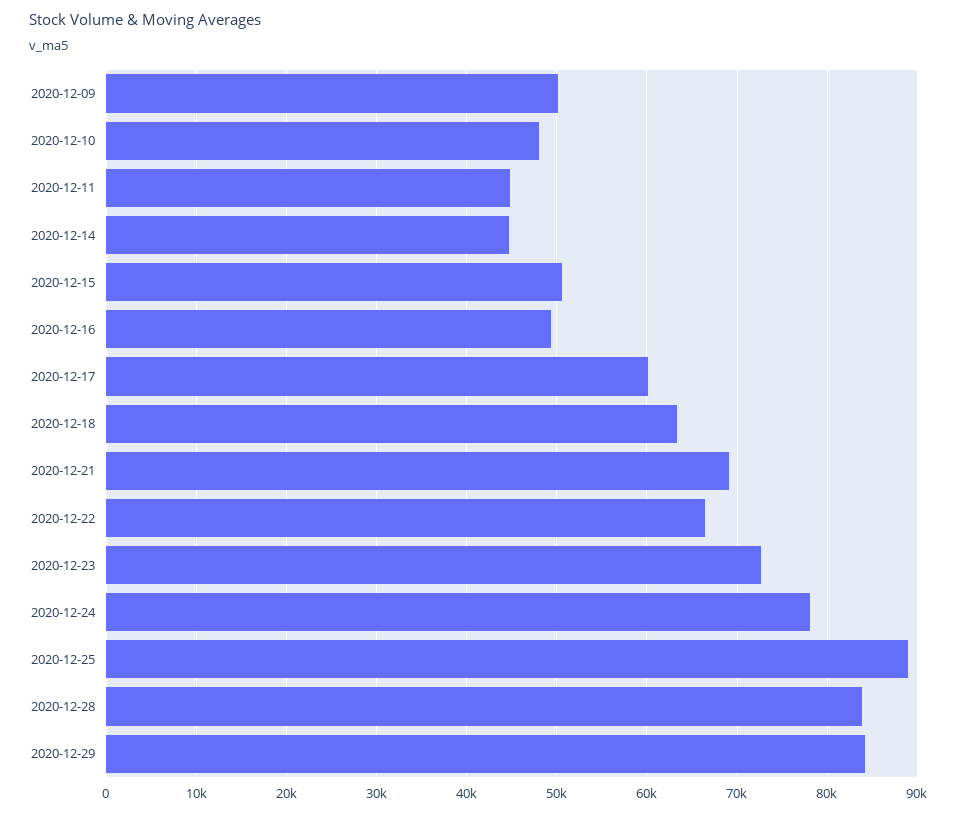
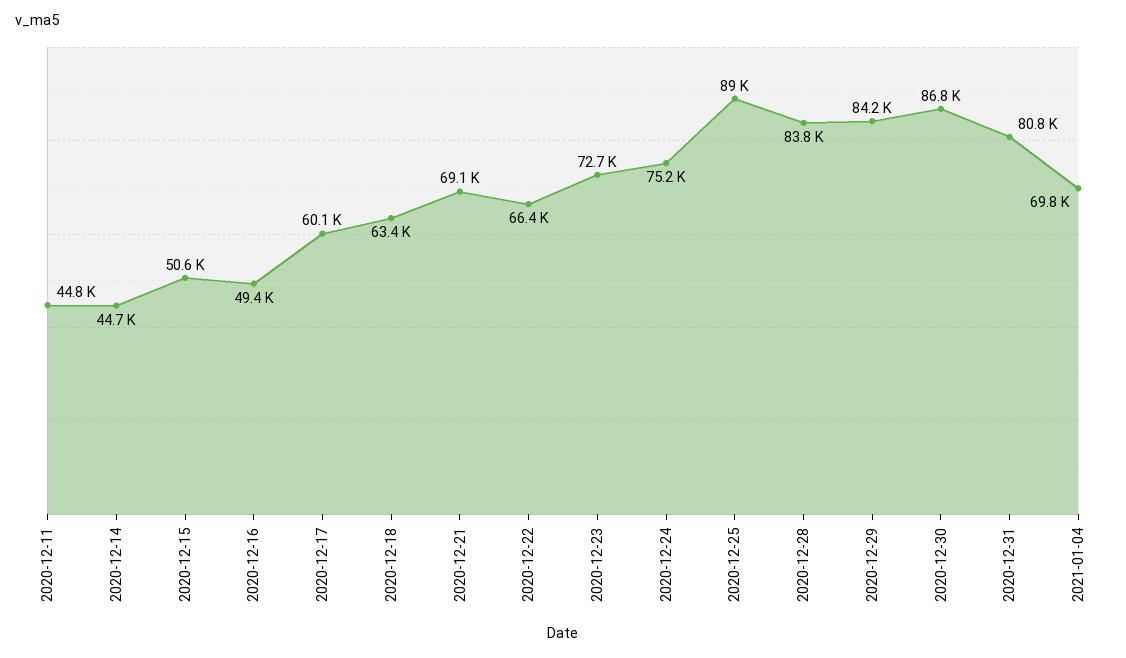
2020-12-09: 50000 -> none
2020-12-10: 48000 -> none
2020-12-24: 78000 -> 75200
2020-12-30: none -> 86800
2020-12-31: none -> 80800
2021-01-04: none -> 69800

